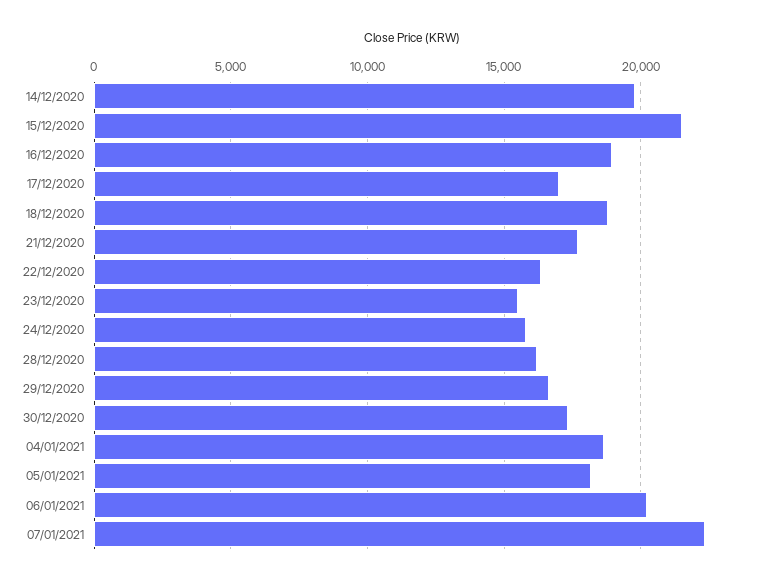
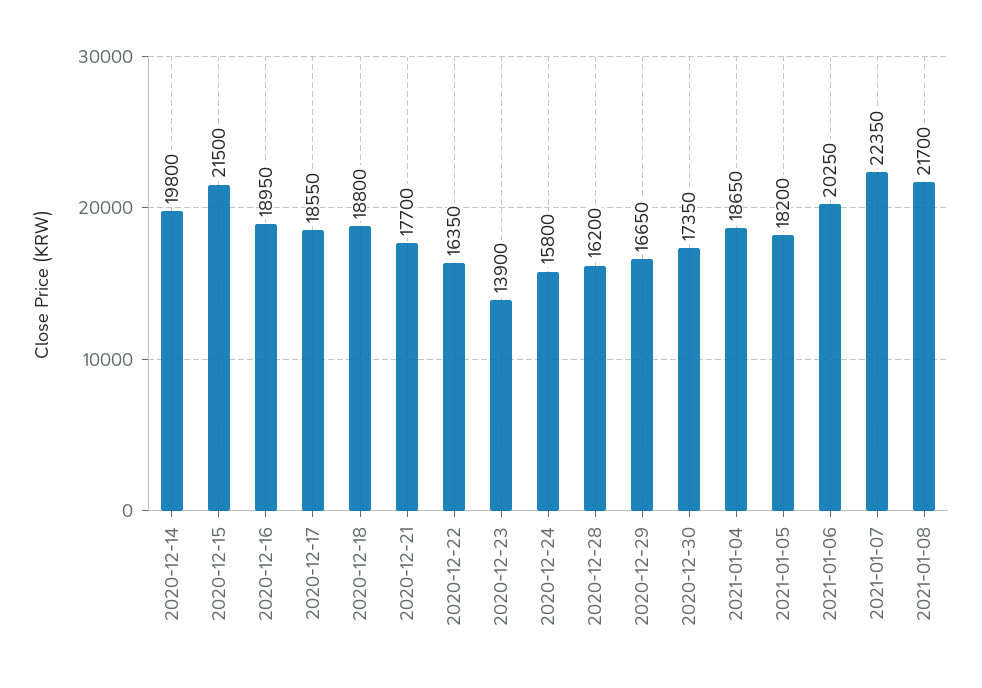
17/12/2020: 17000 -> 18550
23/12/2020: 15500 -> 13900
2021-01-08: none -> 21700

